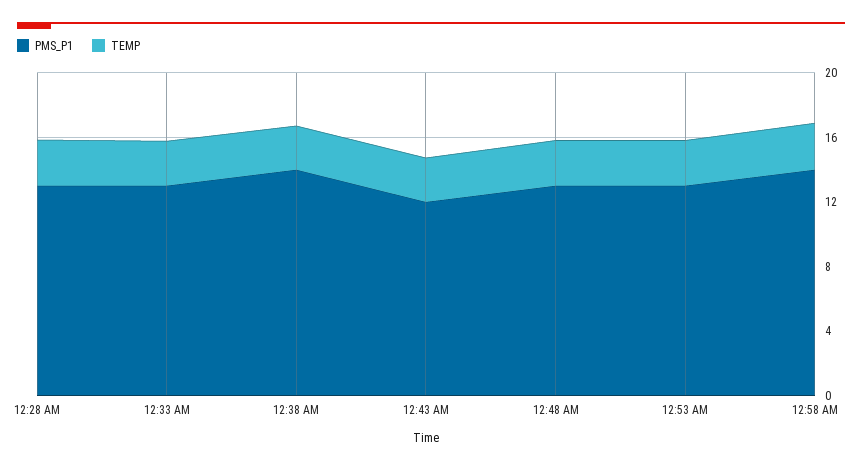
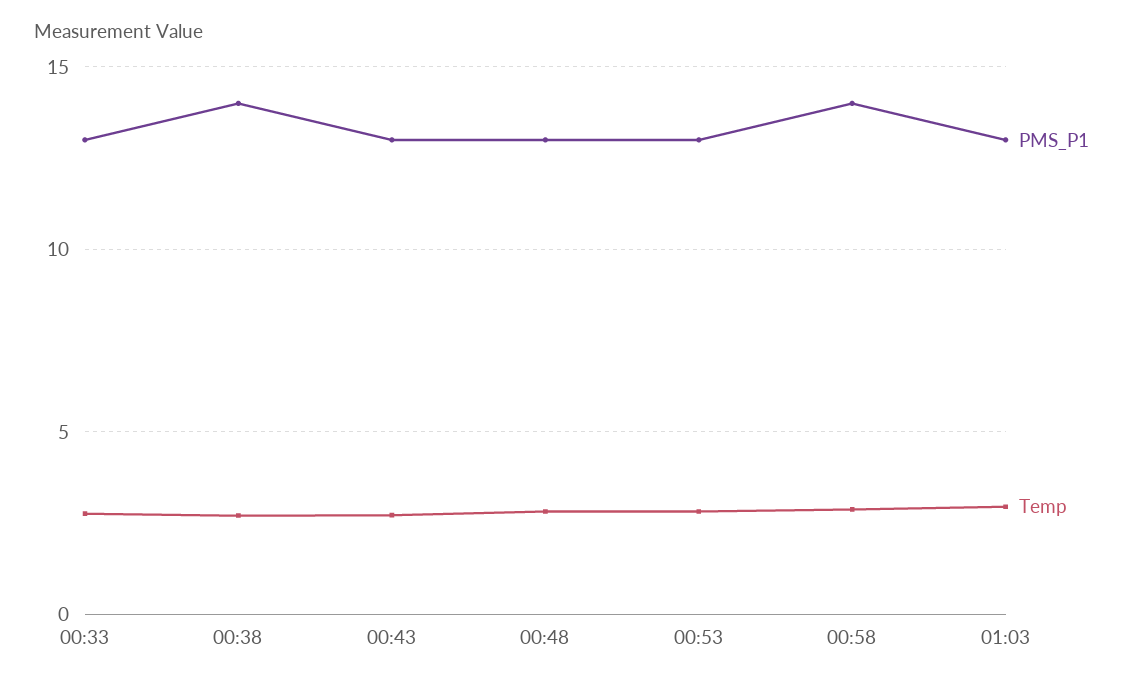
PMS_P1, 12:28 AM: 13 -> none
TEMP, 12:28 AM: 3 -> none
PMS_P1, 12:43 AM: 12 -> 13
PMS_P1, 01:03: none -> 13
TEMP, 01:03: none -> 3

